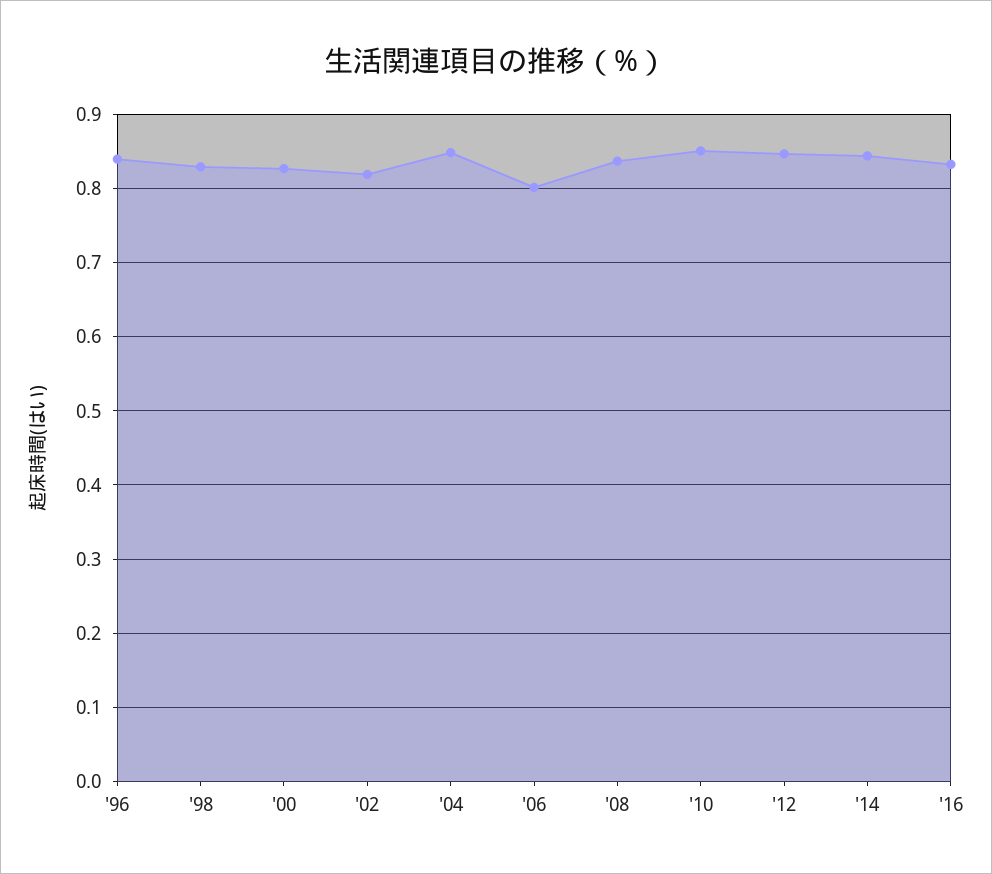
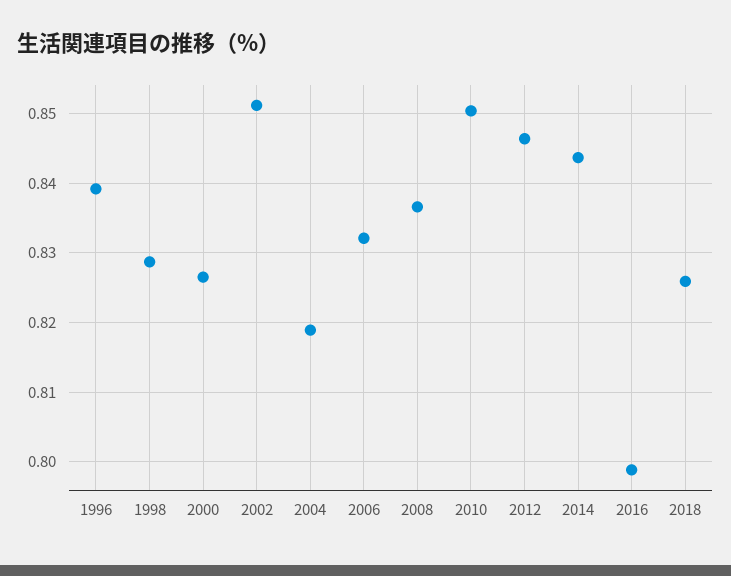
'02: 0.82 -> 0.851
'04: 0.85 -> 0.819
'06: 0.8 -> 0.832
'16: 0.83 -> 0.799
2018: none -> 0.826

